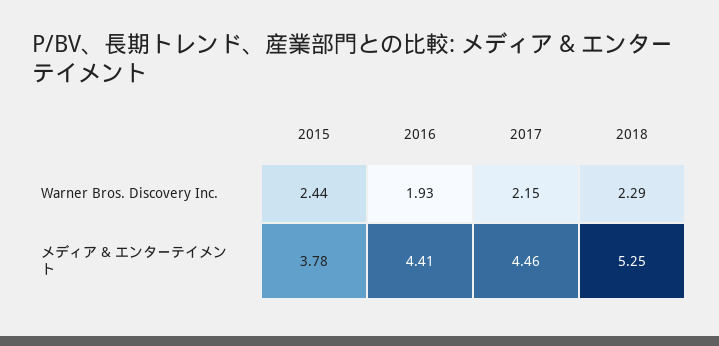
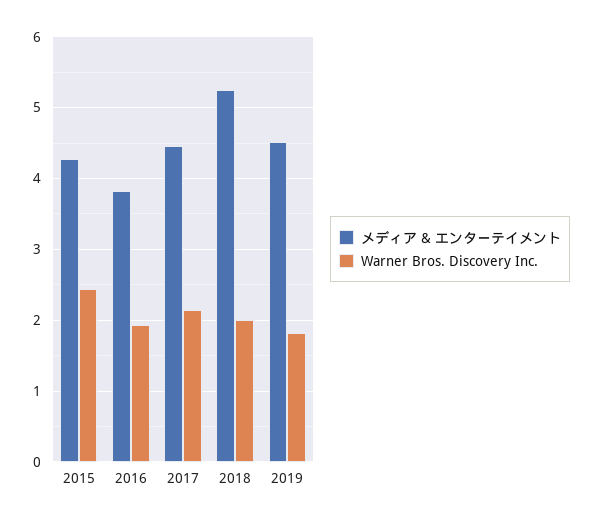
Warner Bros. Discovery Inc., 2018: 2.29 -> 2
メディア & エンターテイメント, 2015: 3.78 -> 4.3
メディア & エンターテイメント, 2016: 4.41 -> 3.8
メディア & エンターテイメント, 2019: none -> 4.5
Warner Bros. Discovery Inc., 2019: none -> 1.8

